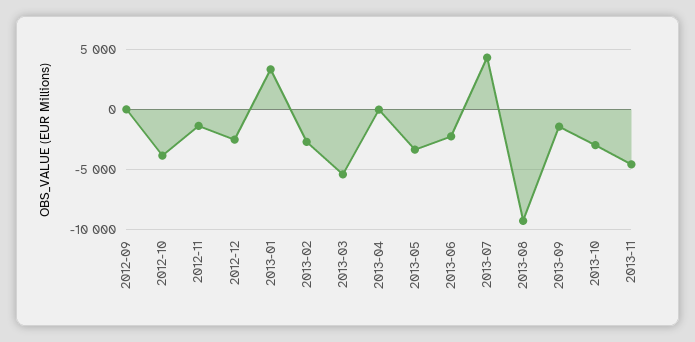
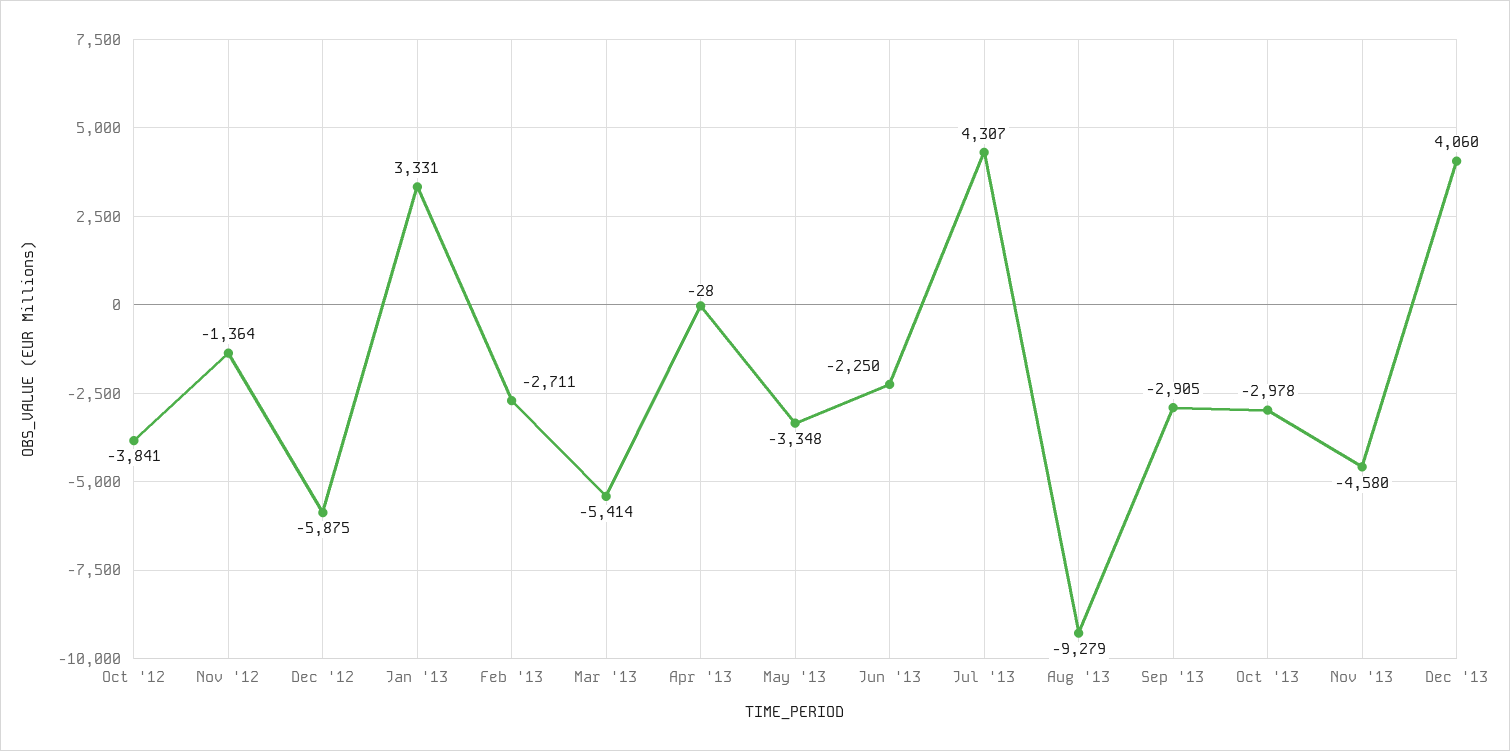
2012-09: 0 -> none
2012-12: -2500 -> -5875
2013-09: -1500 -> -2905
Dec '13: none -> 4060

